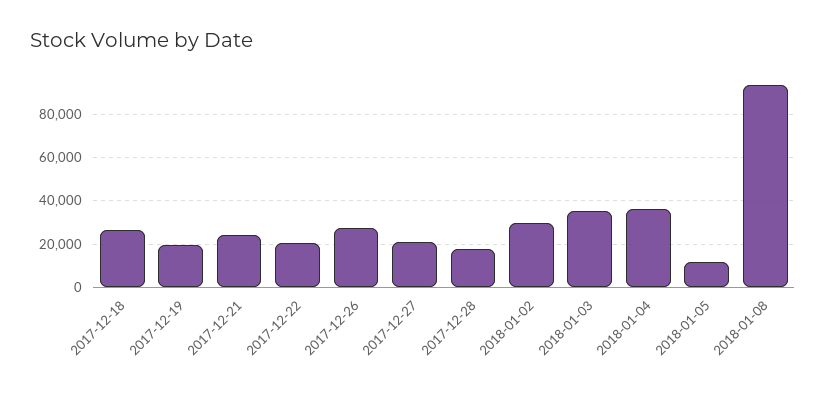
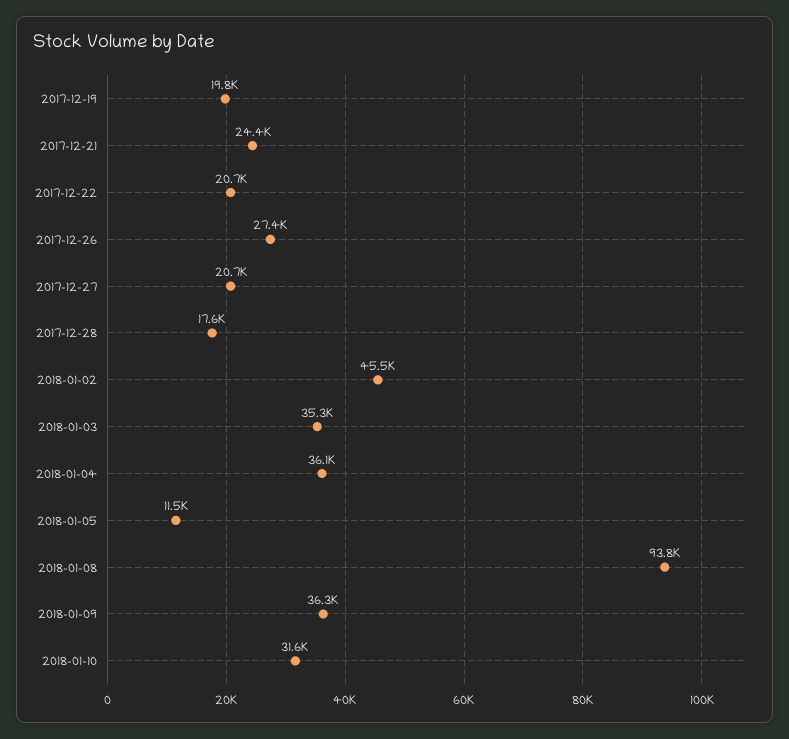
2017-12-18: 25000 -> none
2018-01-02: 30000 -> 45500
2018-01-09: none -> 36300
2018-01-10: none -> 31600

